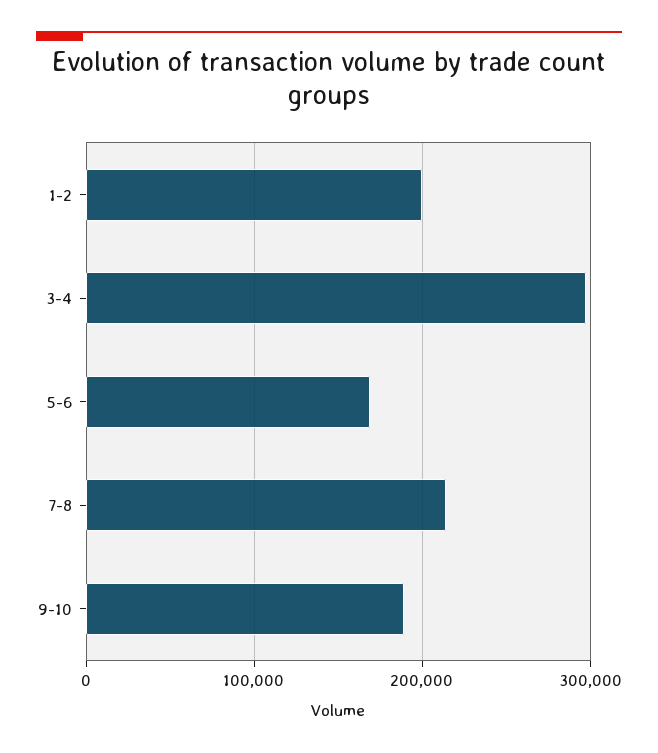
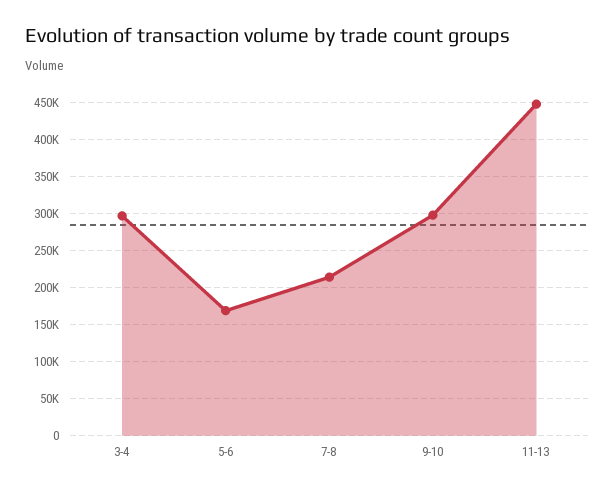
1-2: 200000 -> none
9-10: 190000 -> 300000
11-13: none -> 450000

